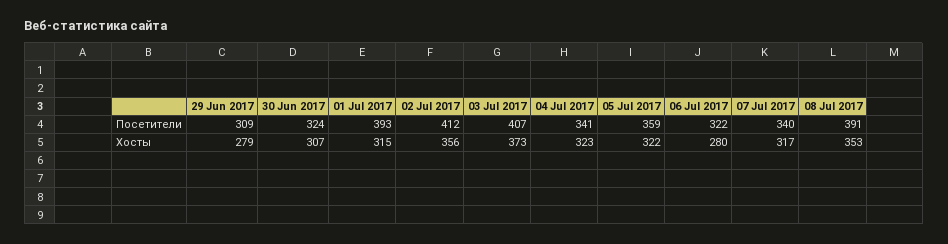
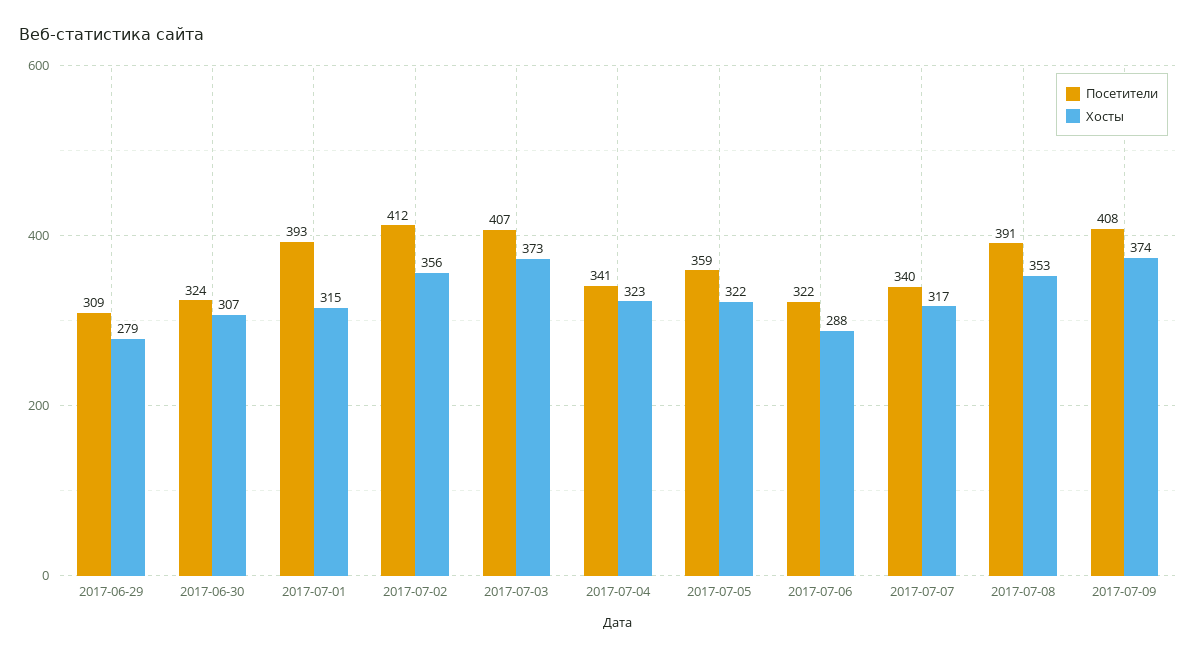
Хосты, 06 Jul 2017: 280 -> 288
Посетители, 2017-07-09: none -> 408
Хосты, 2017-07-09: none -> 374

